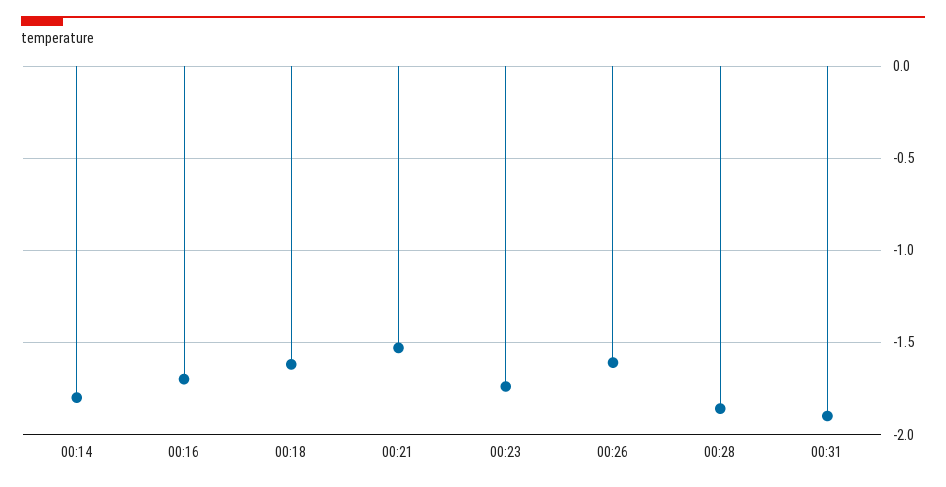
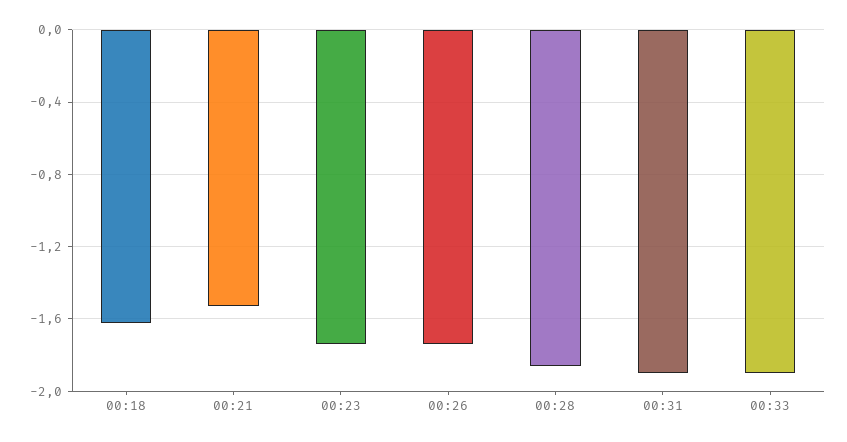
00:14: -1.8 -> none
00:16: -1.7 -> none
00:26: -1.6 -> -1.75
00:33: none -> -1.9

